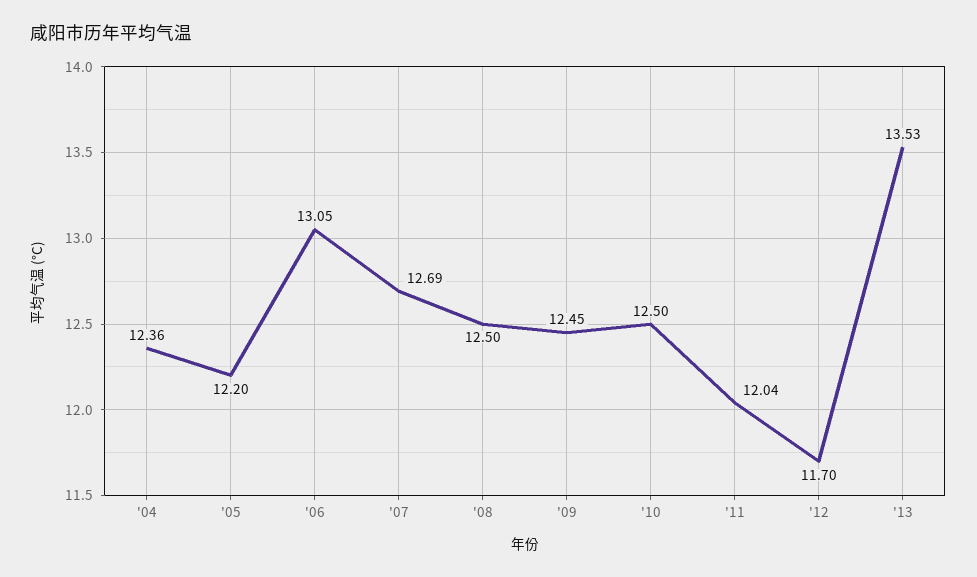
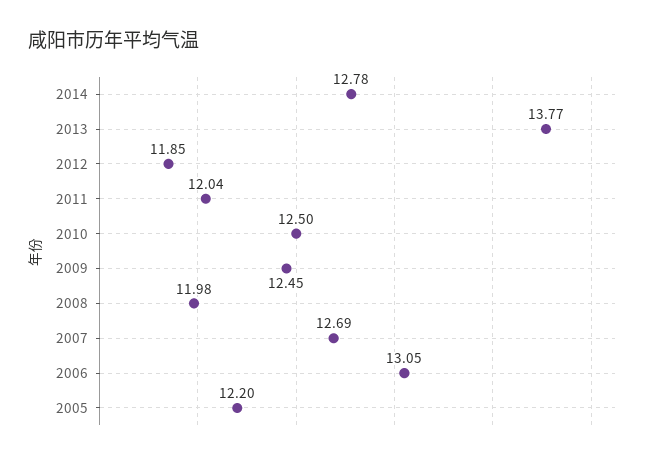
'04: 12.36 -> none
'08: 12.5 -> 11.98
'12: 11.7 -> 11.85
'13: 13.53 -> 13.77
2014: none -> 12.78

